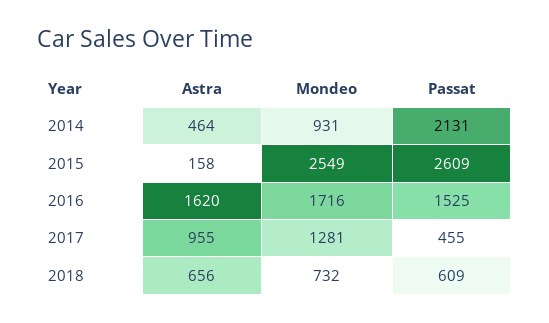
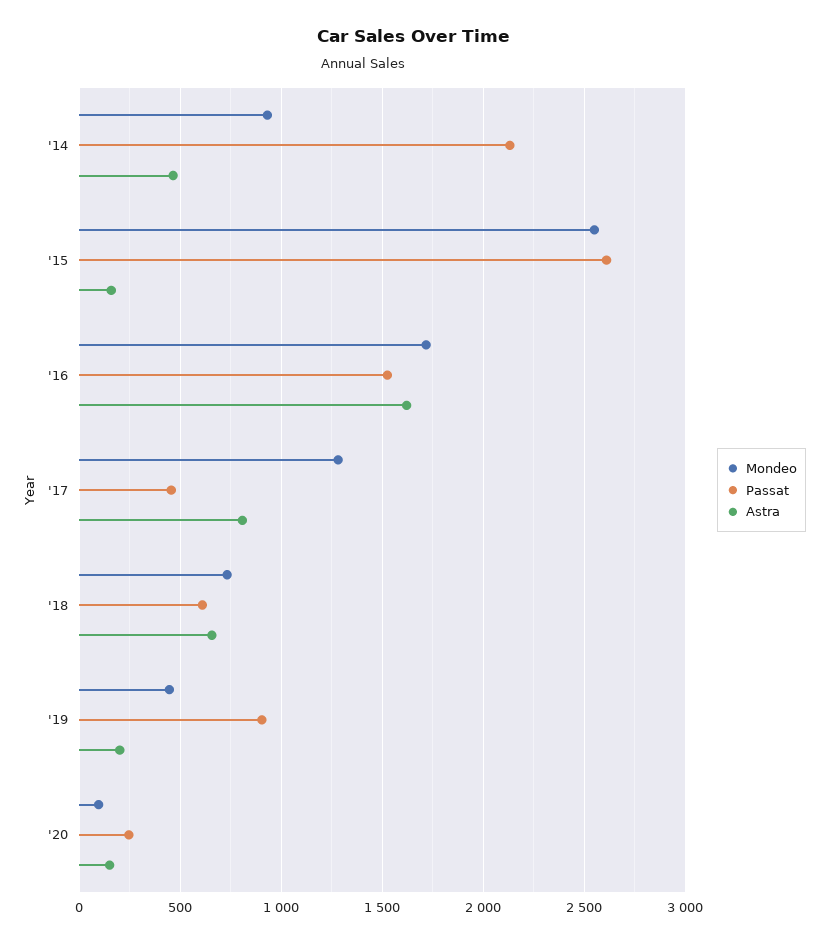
Astra, 2017: 955 -> 800
Mondeo, '19: none -> 450
Passat, '19: none -> 900
Astra, '19: none -> 200
Mondeo, '20: none -> 100
Passat, '20: none -> 250
Astra, '20: none -> 150

